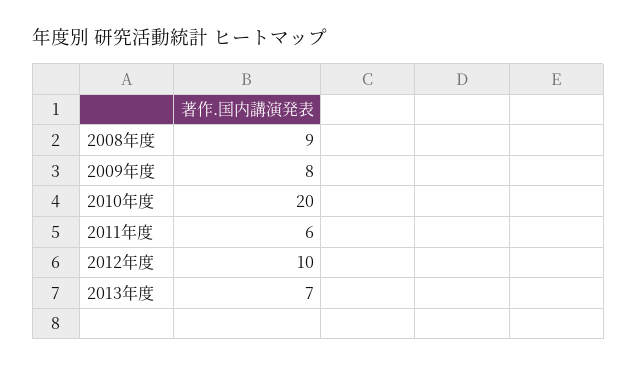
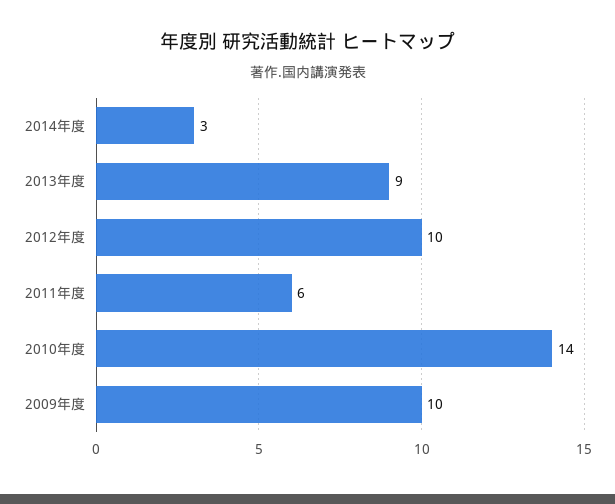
2008年度: 9 -> none
2009年度: 8 -> 10
2010年度: 20 -> 14
2013年度: 7 -> 9
2014年度: none -> 3

